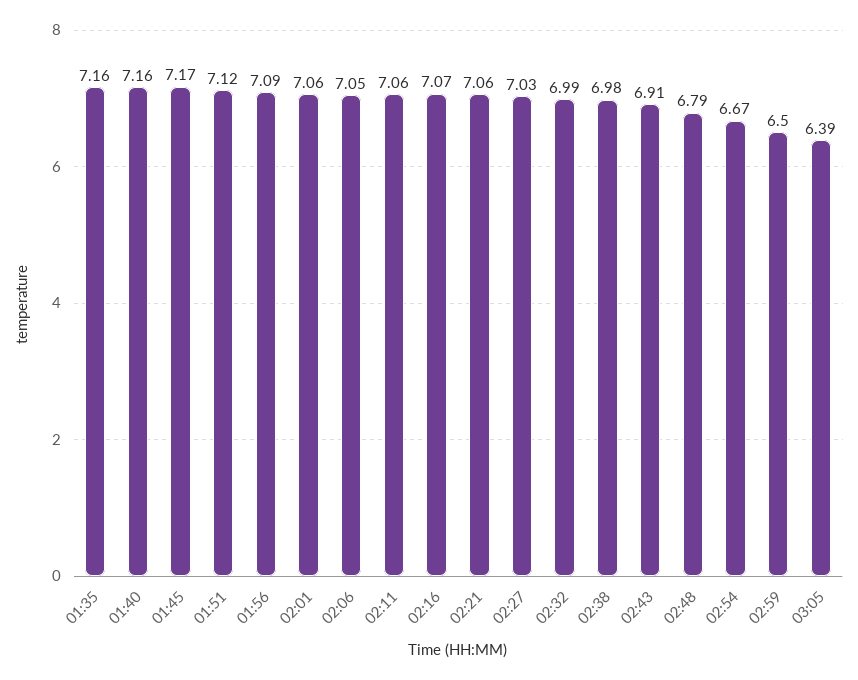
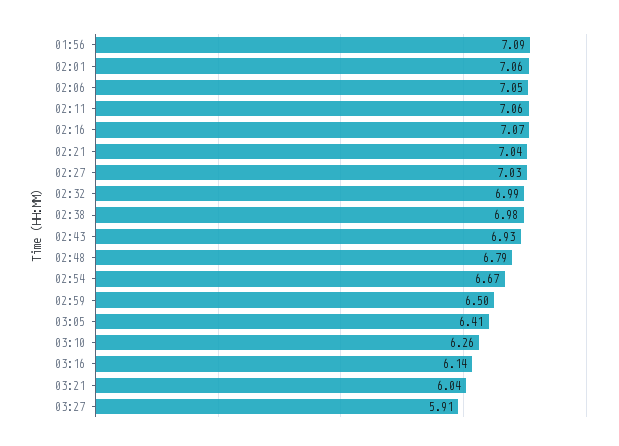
01:35: 7.16 -> none
01:40: 7.16 -> none
01:45: 7.17 -> none
01:51: 7.12 -> none
02:21: 7.06 -> 7.04
02:43: 6.91 -> 6.93
03:05: 6.39 -> 6.41
03:10: none -> 6.26
03:16: none -> 6.14
03:21: none -> 6.04
03:27: none -> 5.91

